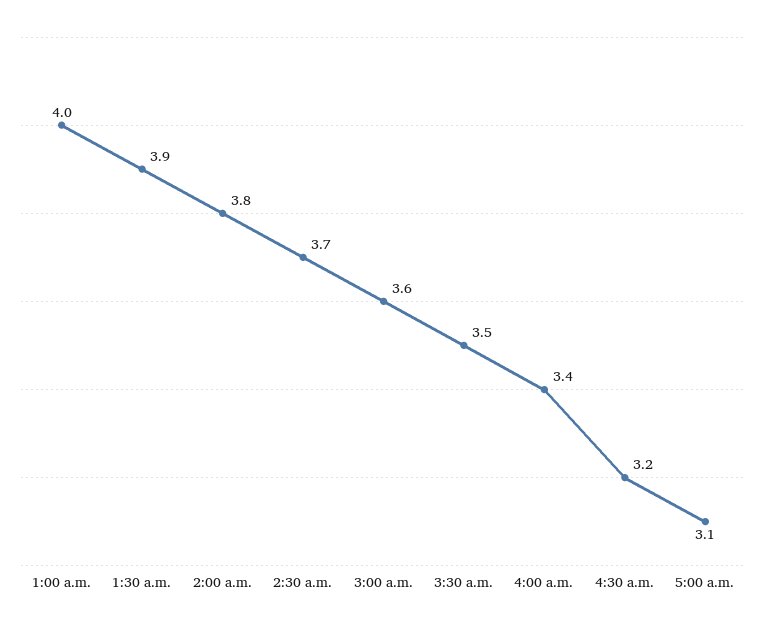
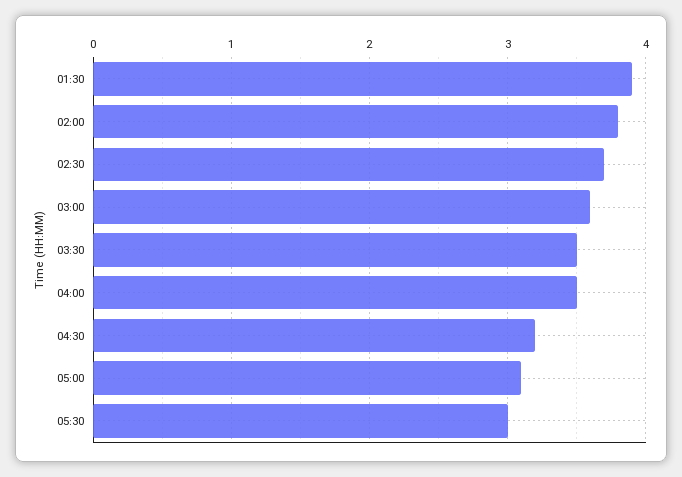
1:00 a.m.: 4 -> none
4:00 a.m.: 3.4 -> 3.5
05:30: none -> 3

